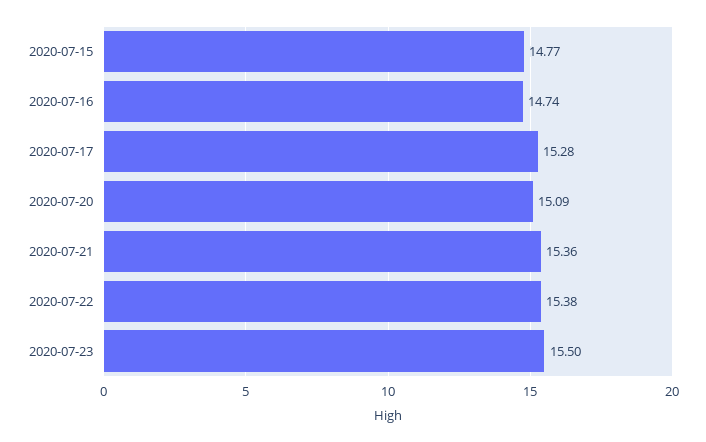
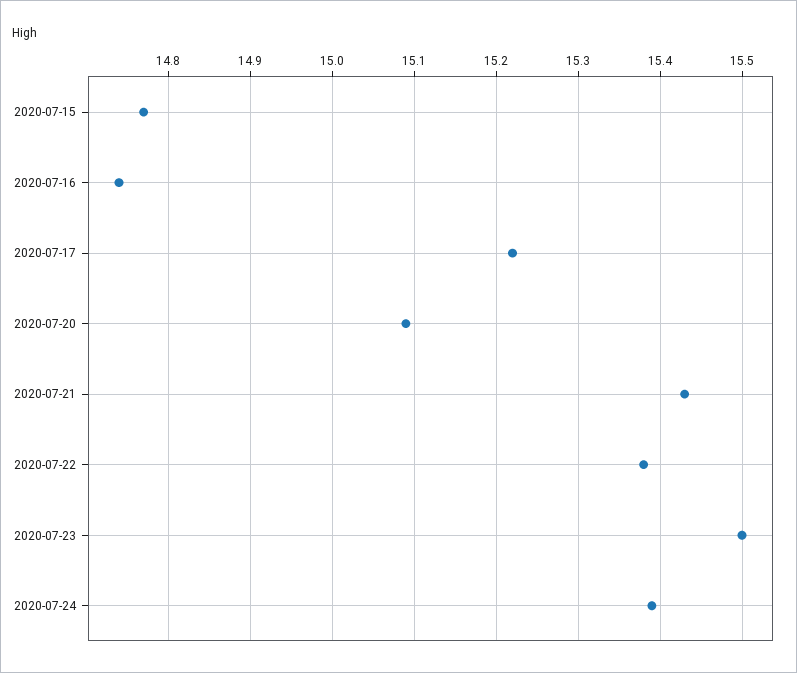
2020-07-17: 15.28 -> 15.22
2020-07-21: 15.36 -> 15.43
2020-07-24: none -> 15.39

